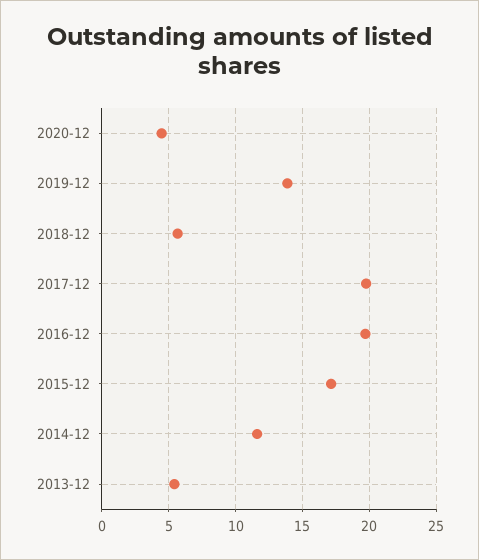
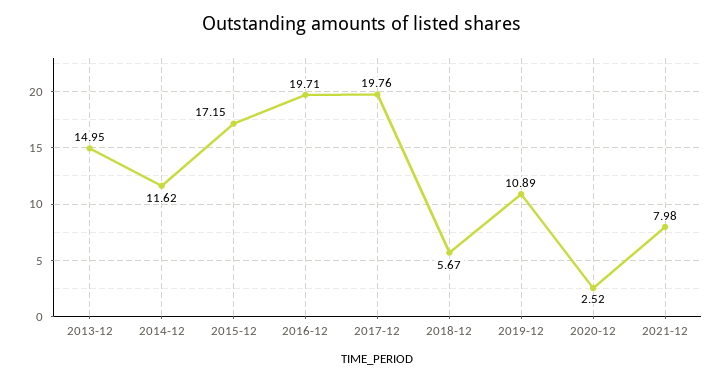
2020-12: 4.5 -> 2.52
2019-12: 14 -> 10.89
2013-12: 5.5 -> 14.95
2021-12: none -> 7.98

